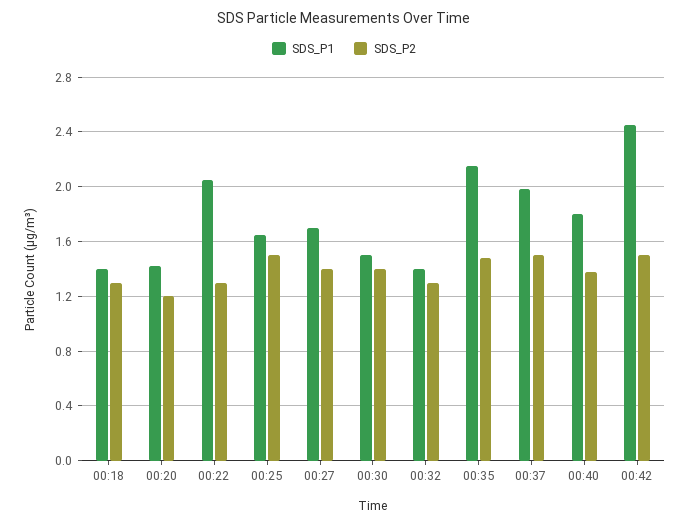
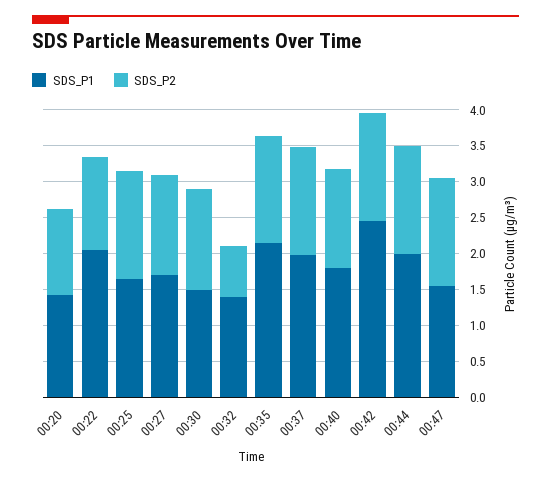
SDS_P1, 00:18: 1.4 -> none
SDS_P2, 00:18: 1.3 -> none
SDS_P2, 00:32: 1.3 -> 0.75
SDS_P1, 00:44: none -> 2
SDS_P2, 00:44: none -> 1.5
SDS_P1, 00:47: none -> 1.5
SDS_P2, 00:47: none -> 1.5

